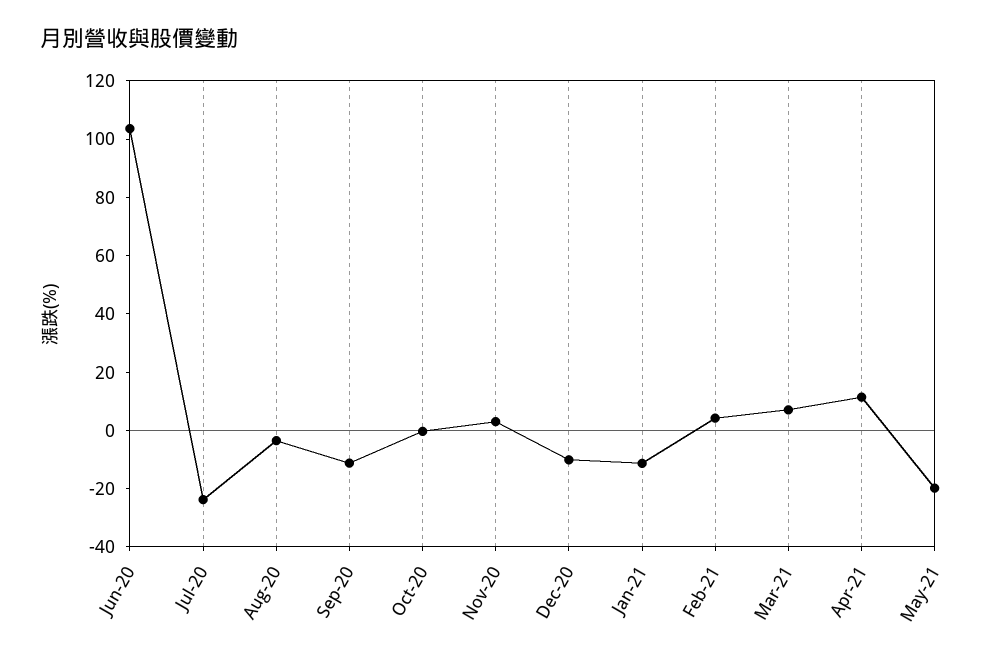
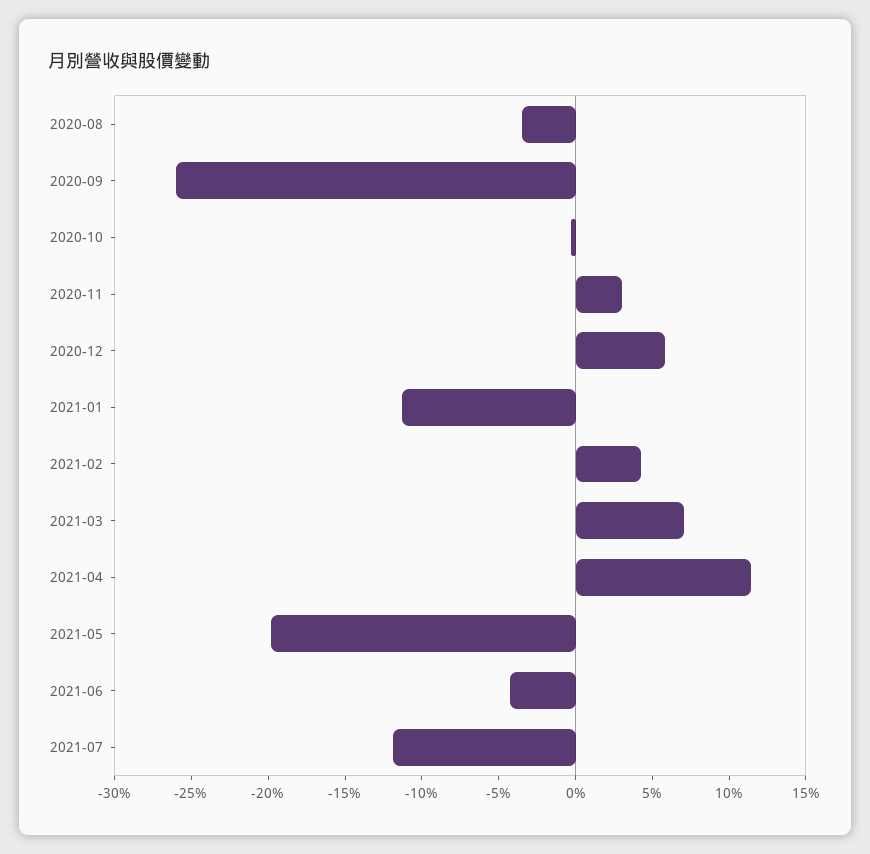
Jun-20: 105 -> none
Jul-20: -25 -> none
Sep-20: -10 -> -26
Dec-20: -10 -> 6
2021-06: none -> -4
2021-07: none -> -12

